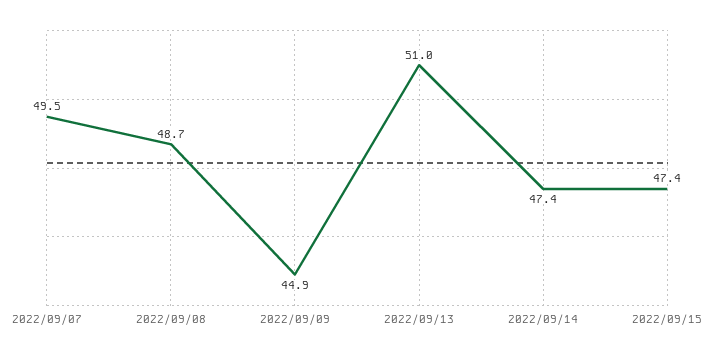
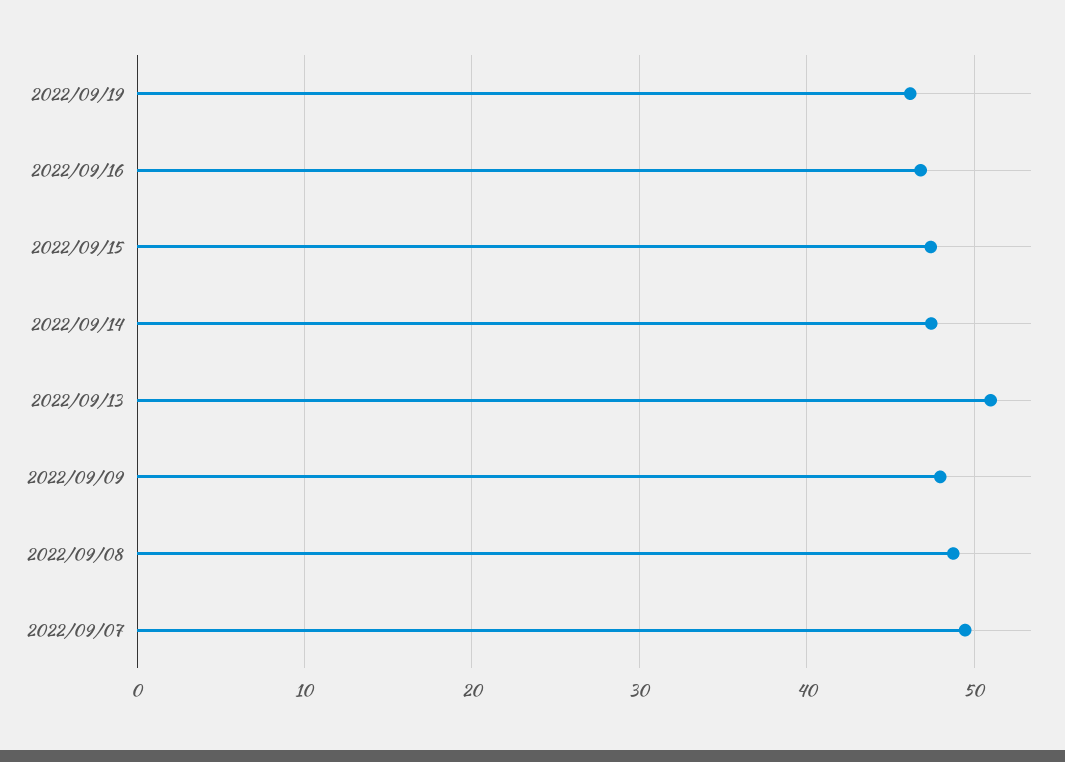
2022/09/09: 44.9 -> 48
2022/09/19: none -> 46
2022/09/16: none -> 47

